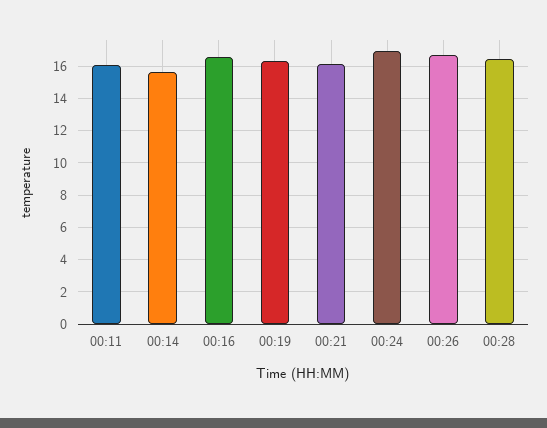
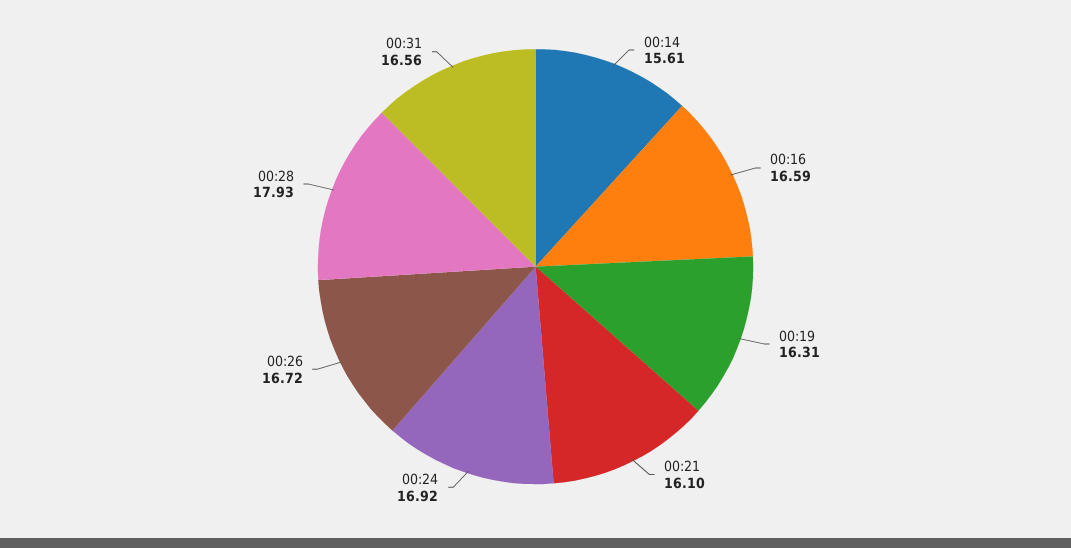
00:11: 16 -> none
00:28: 16.5 -> 17.93
00:31: none -> 16.56

